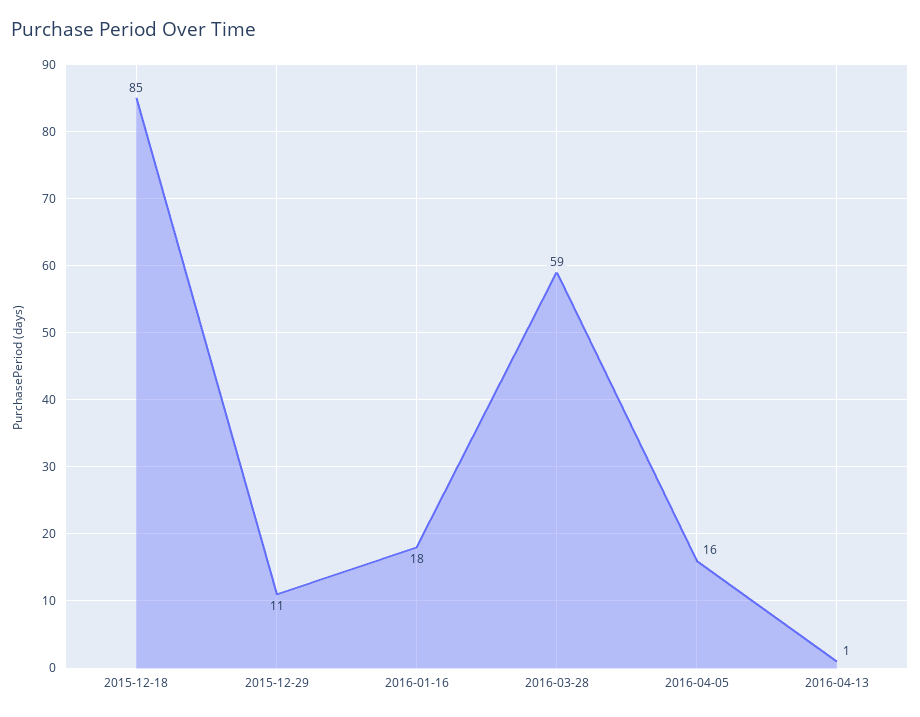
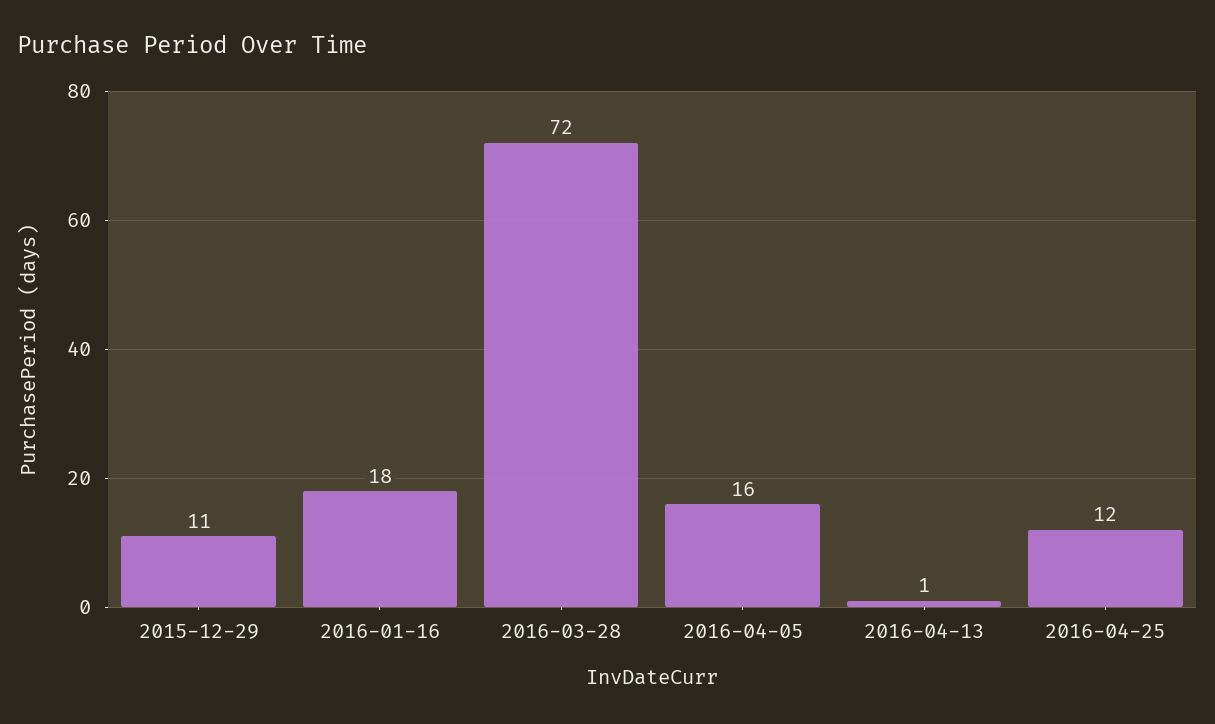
2015-12-18: 85 -> none
2016-03-28: 59 -> 72
2016-04-25: none -> 12

